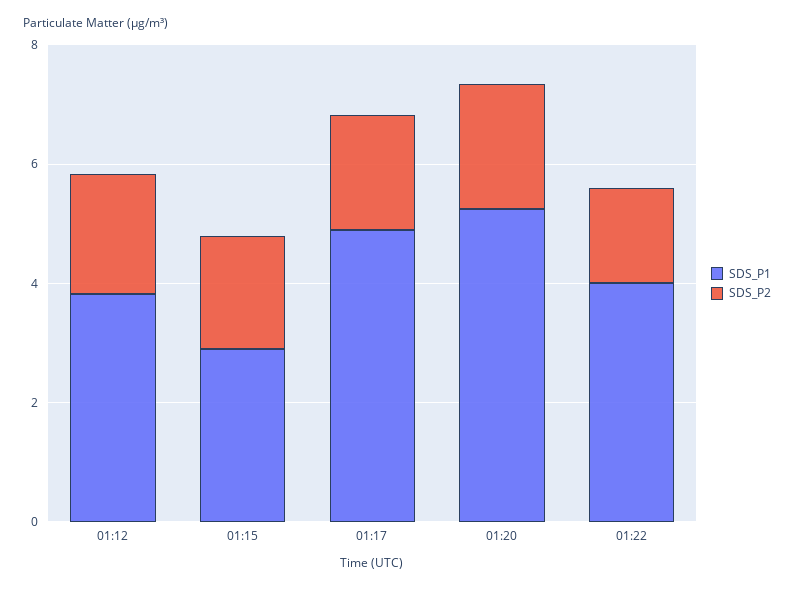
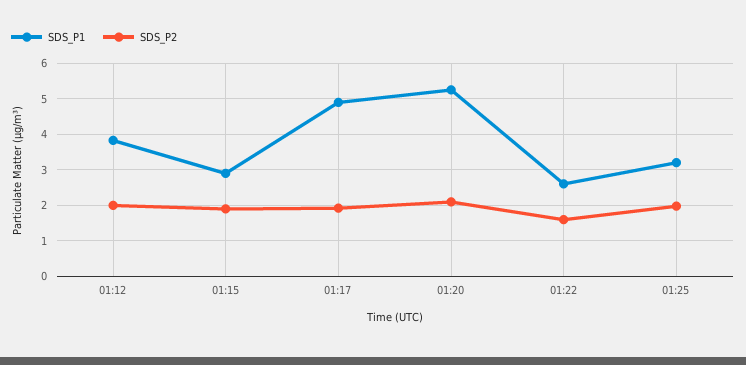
SDS_P1, 01:22: 4 -> 2.6
SDS_P1, 01:25: none -> 3.2
SDS_P2, 01:25: none -> 2

